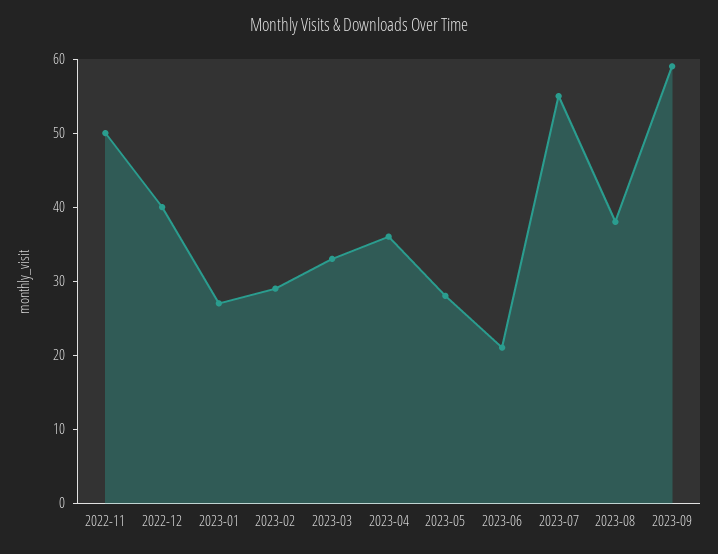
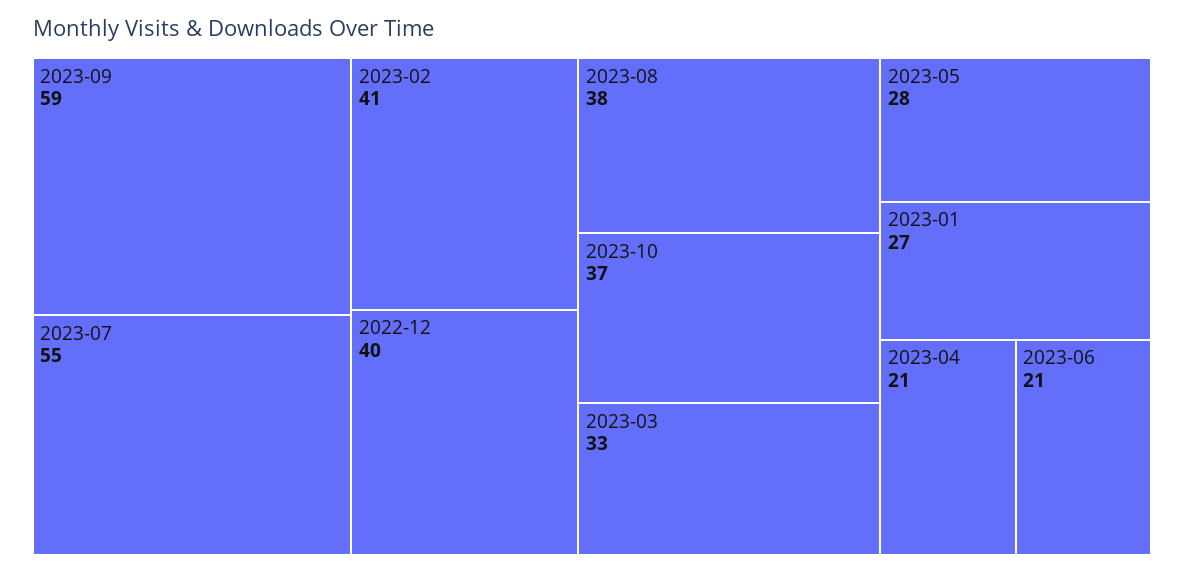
2022-11: 50 -> none
2023-02: 30 -> 41
2023-04: 35 -> 21
2023-10: none -> 37

